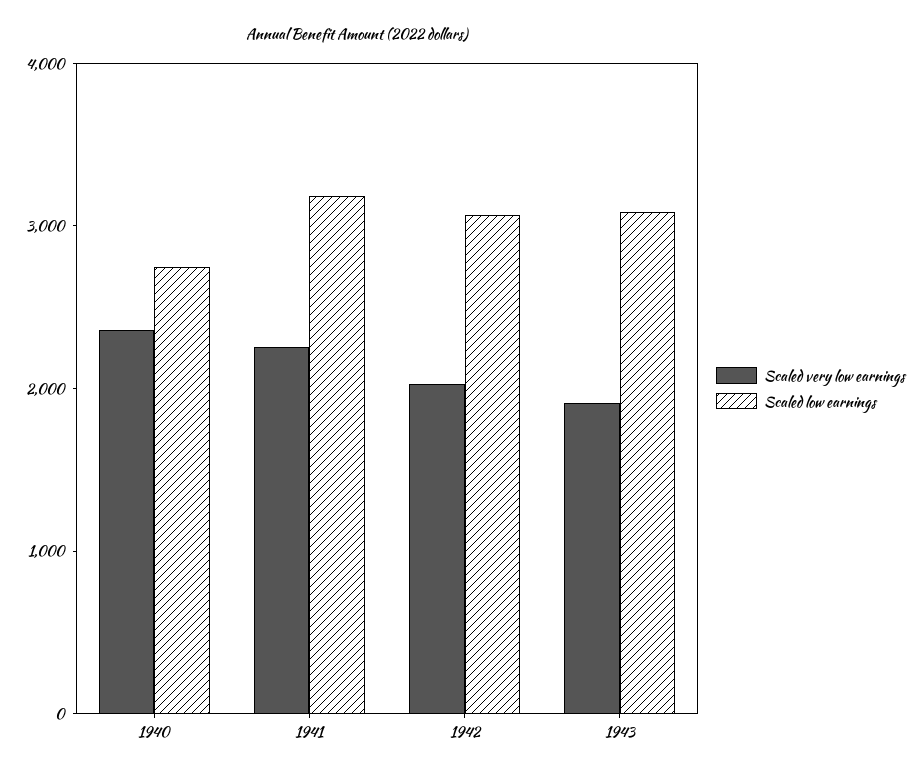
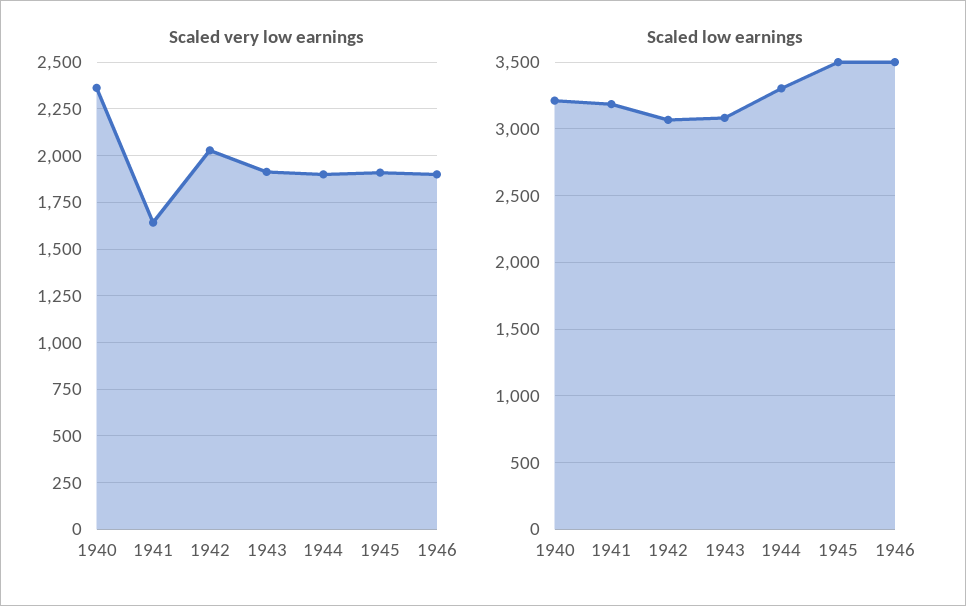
Scaled low earnings, 1940: 2800 -> 3200
Scaled very low earnings, 1941: 2200 -> 1650
Scaled very low earnings, 1944: none -> 1900
Scaled very low earnings, 1945: none -> 1900
Scaled very low earnings, 1946: none -> 1900
Scaled low earnings, 1944: none -> 3300
Scaled low earnings, 1945: none -> 3500
Scaled low earnings, 1946: none -> 3500

